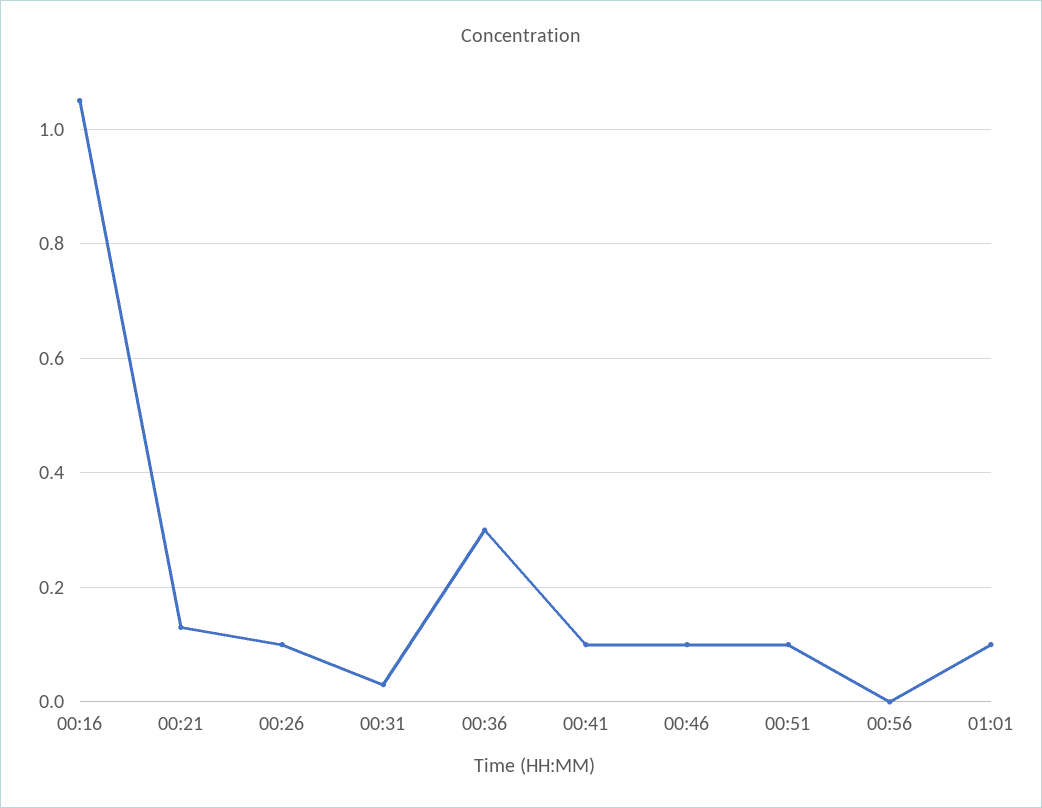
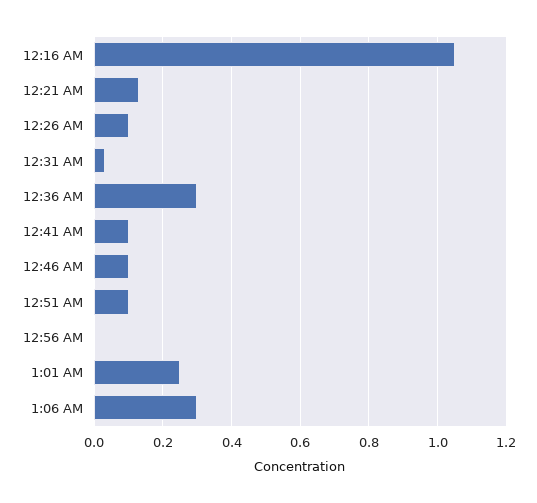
01:01: 0.1 -> 0.25
1:06 AM: none -> 0.3

